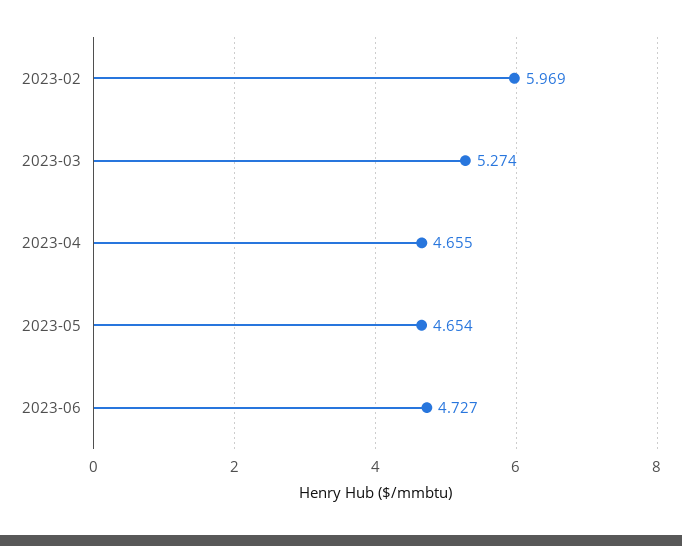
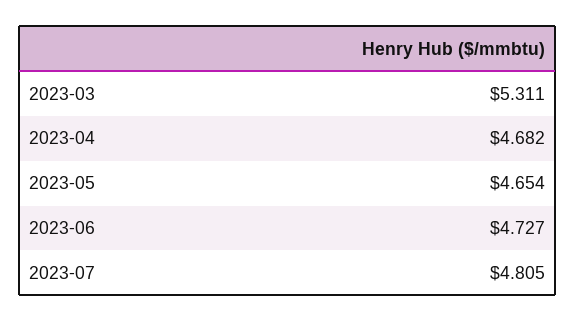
2023-02: 5.969 -> none
2023-03: 5.274 -> 5.311
2023-04: 4.655 -> 4.682
2023-07: none -> 4.805

